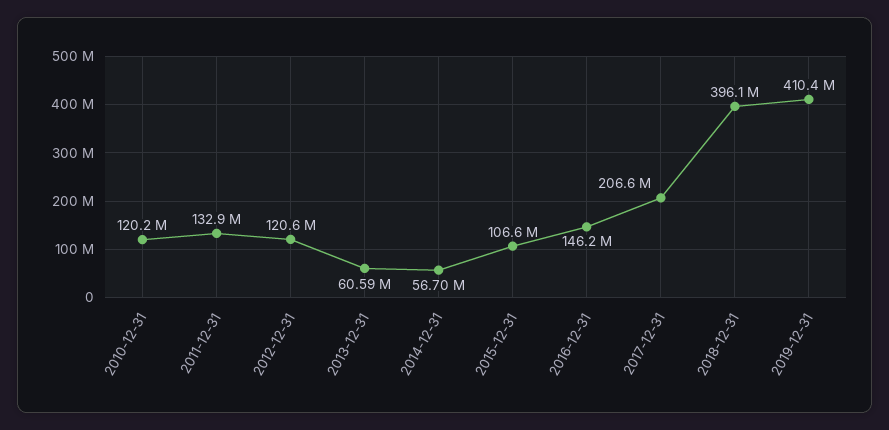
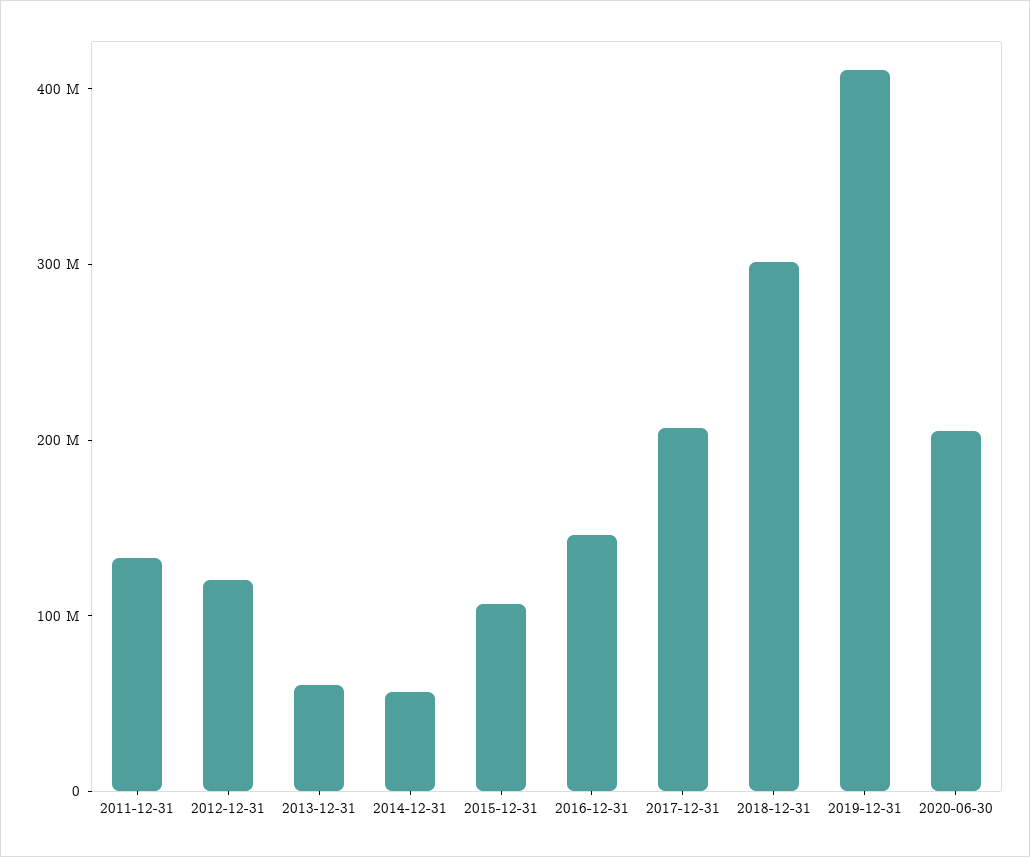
2010-12-31: 120200000 -> none
2018-12-31: 396100000 -> 300000000
2020-06-30: none -> 200000000

